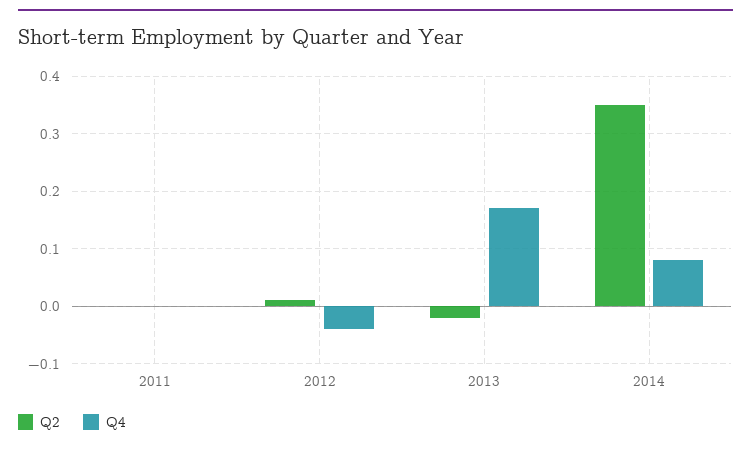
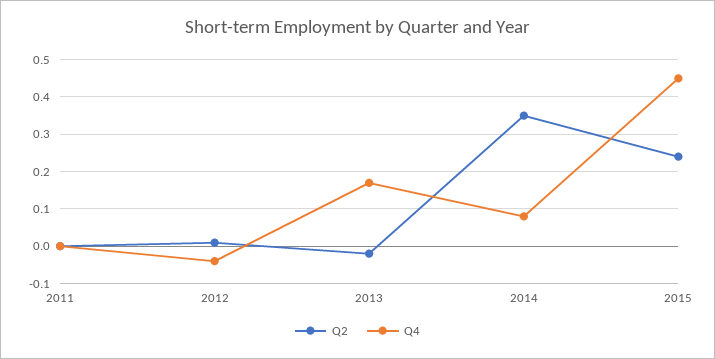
Q2, 2015: none -> 0.25
Q4, 2015: none -> 0.45

